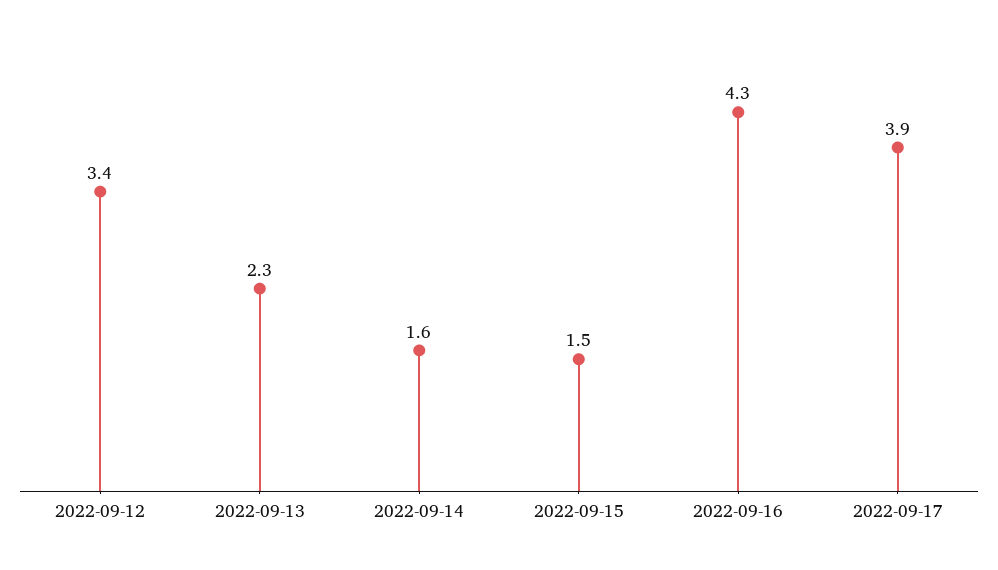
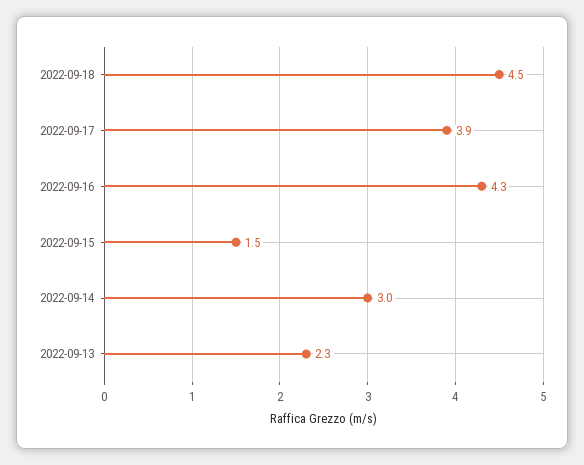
2022-09-12: 3.4 -> none
2022-09-14: 1.6 -> 3
2022-09-18: none -> 4.5

